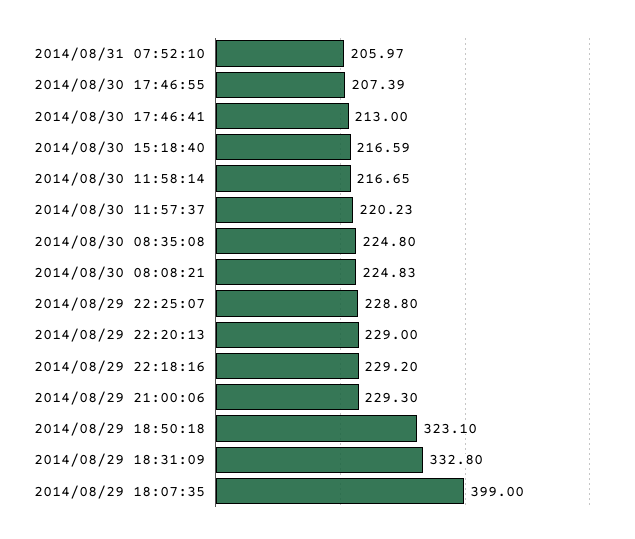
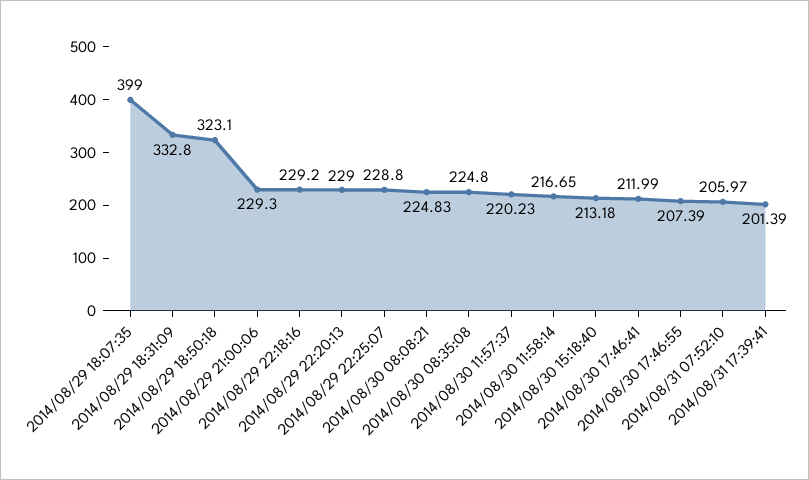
2014/08/30 17:46:41: 213 -> 211.99
2014/08/30 15:18:40: 216.59 -> 213.18
2014/08/31 17:39:41: none -> 201.39

